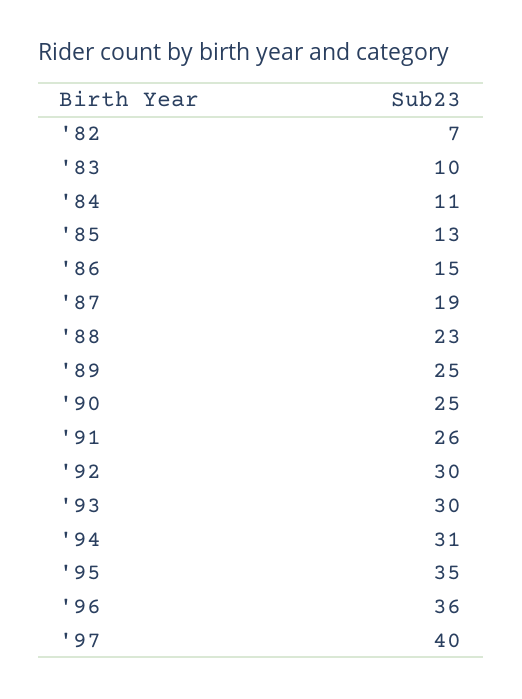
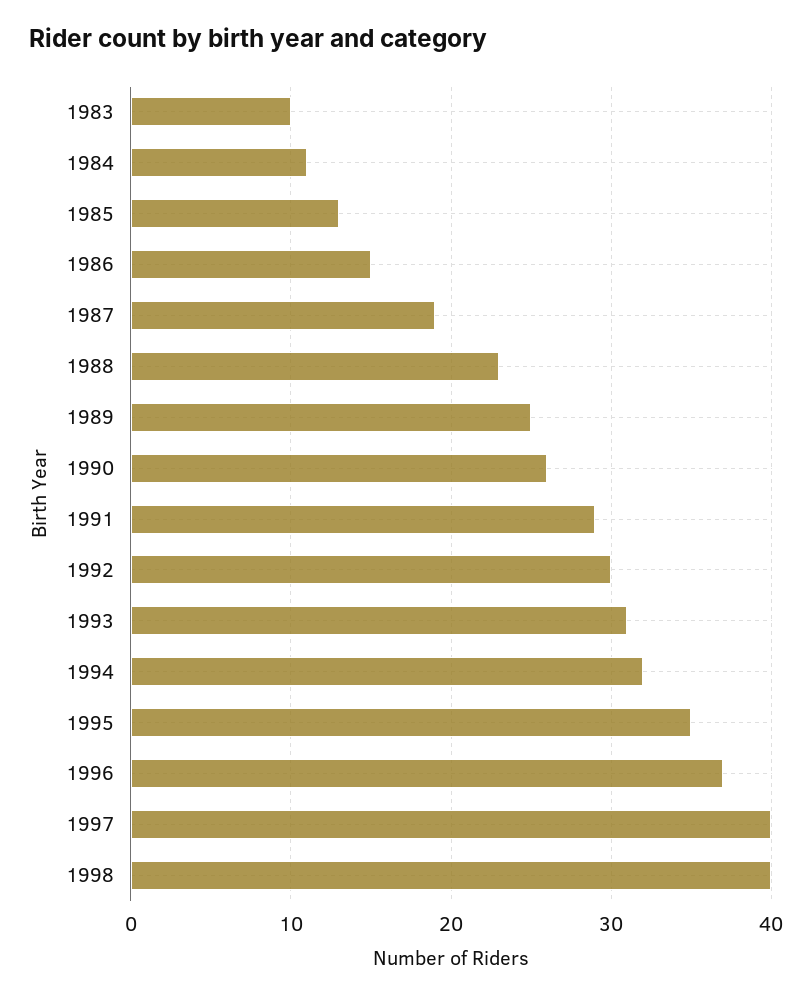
'82: 7 -> none
'90: 25 -> 26
'91: 26 -> 29
'93: 30 -> 31
'94: 31 -> 32
'96: 36 -> 37
1998: none -> 40

